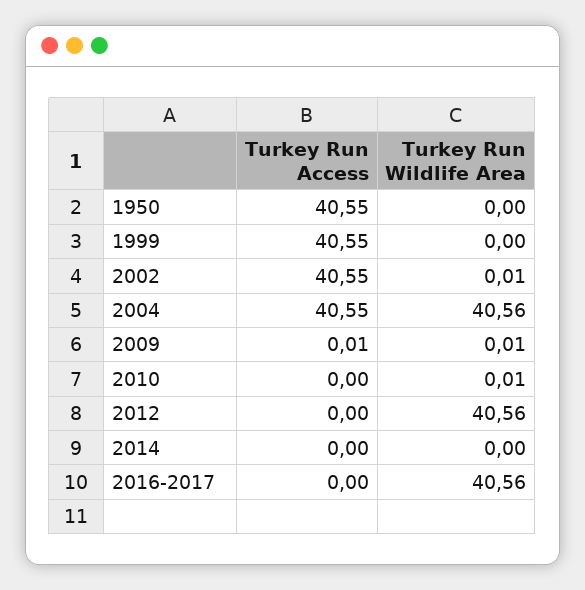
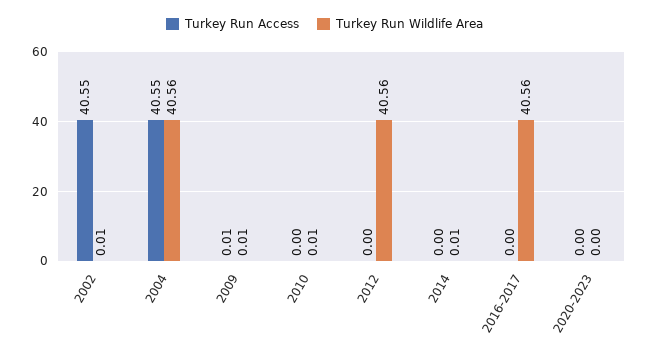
Turkey Run Access, 1950: 40.55 -> none
Turkey Run Wildlife Area, 1950: 0 -> none
Turkey Run Access, 1999: 40.55 -> none
Turkey Run Wildlife Area, 1999: 0 -> none
Turkey Run Wildlife Area, 2014: 0 -> 0.01
Turkey Run Access, 2020-2023: none -> 0
Turkey Run Wildlife Area, 2020-2023: none -> 0

